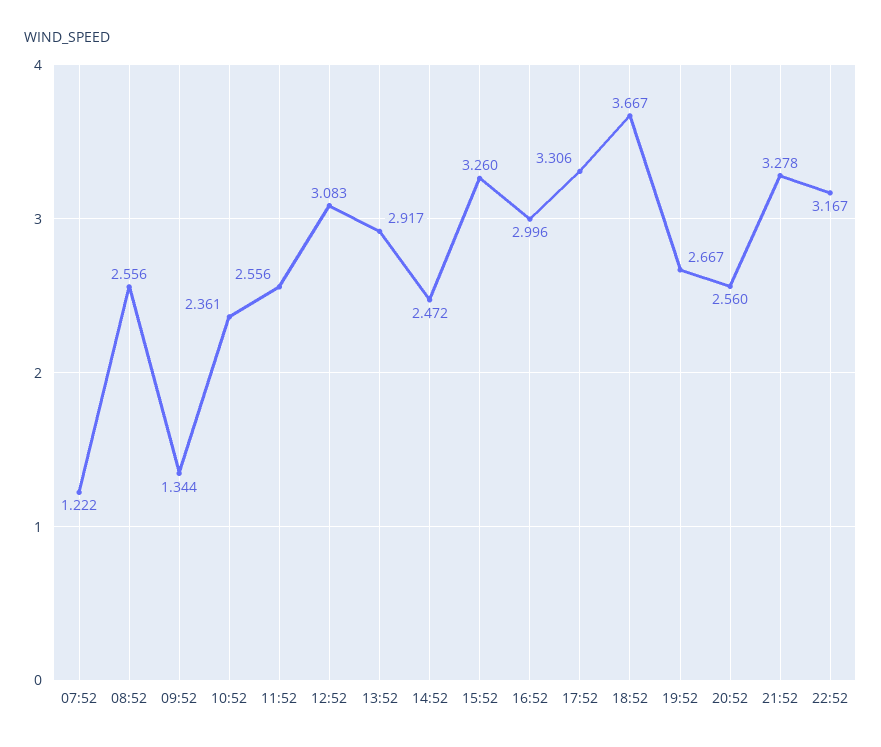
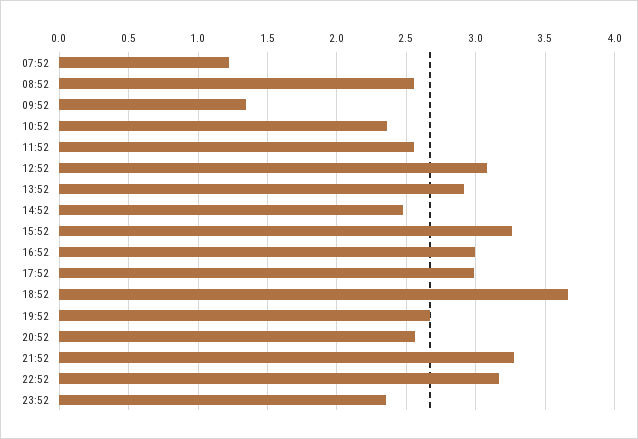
17:52: 3.306 -> 3
23:52: none -> 2.35

